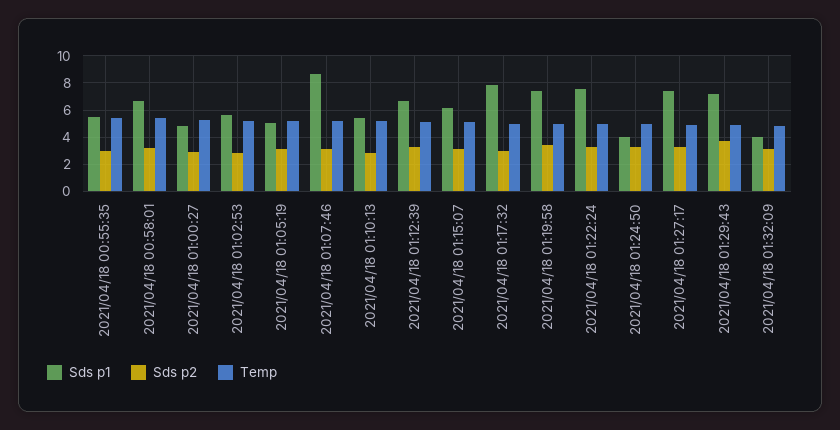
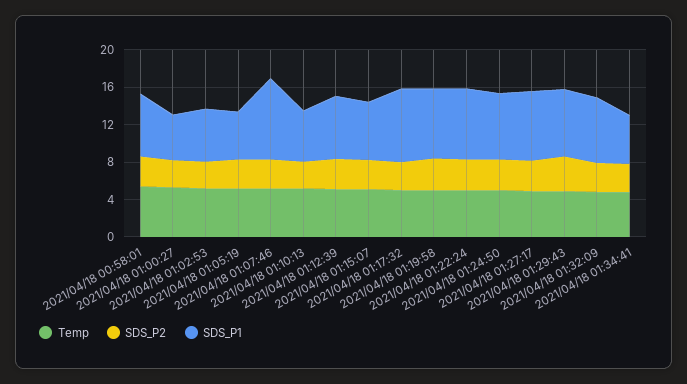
Sds p1, 2021/04/18 00:55:35: 5.5 -> none
Sds p2, 2021/04/18 00:55:35: 3 -> none
Temp, 2021/04/18 00:55:35: 5.5 -> none
Sds p1, 2021/04/18 01:24:50: 4 -> 7
Sds p1, 2021/04/18 01:32:09: 4 -> 7
Temp, 2021/04/18 01:34:41: none -> 5
Sds p2, 2021/04/18 01:34:41: none -> 3
Sds p1, 2021/04/18 01:34:41: none -> 5

